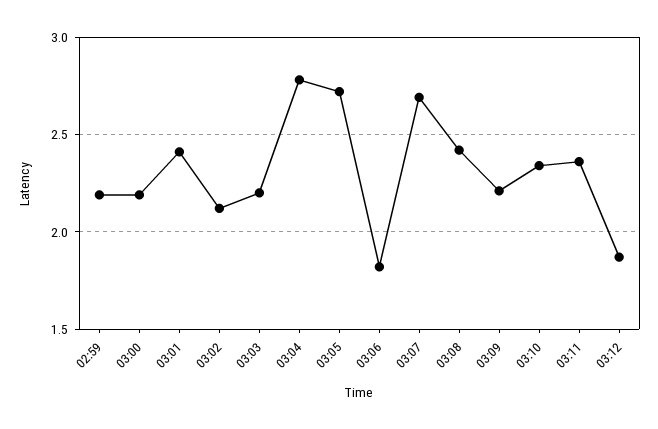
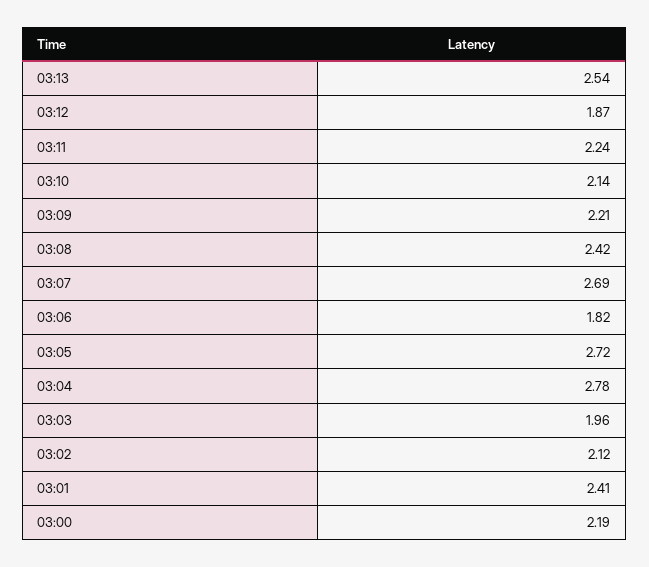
02:59: 2.2 -> none
03:03: 2.2 -> 1.96
03:10: 2.35 -> 2.14
03:11: 2.35 -> 2.24
03:13: none -> 2.54

